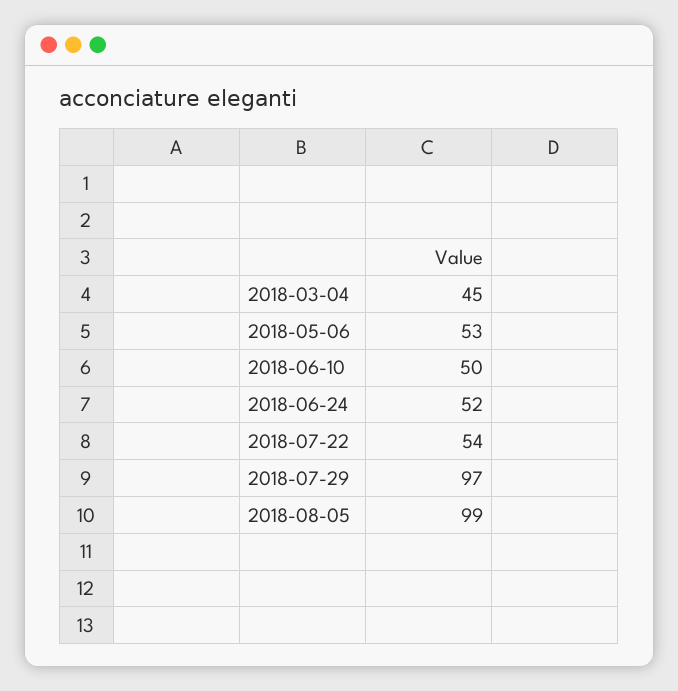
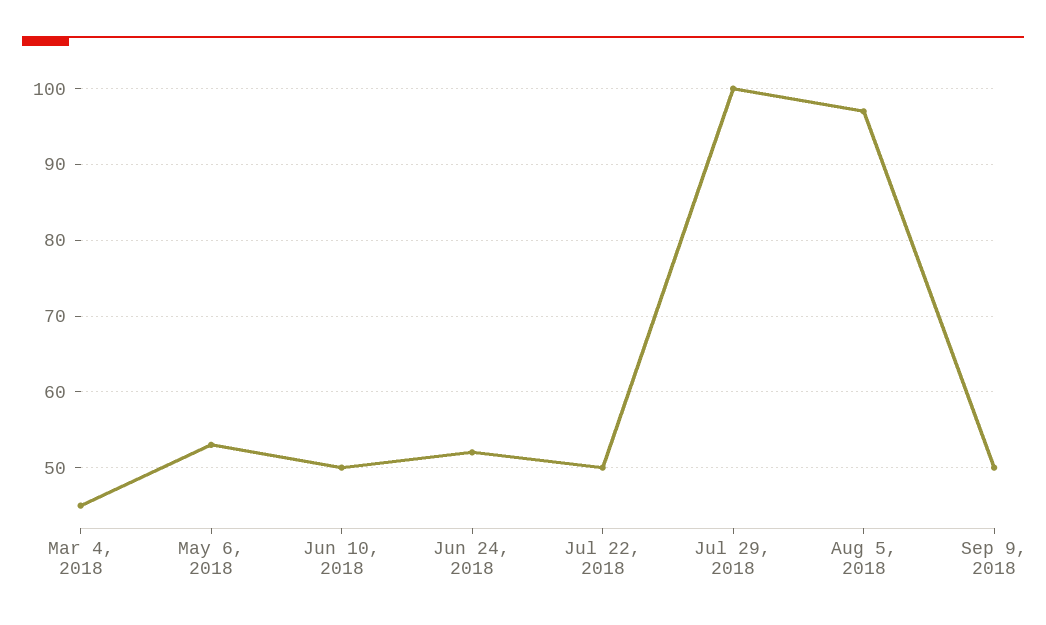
2018-07-22: 54 -> 50
2018-07-29: 97 -> 100
2018-08-05: 99 -> 97
Sep 9, 2018: none -> 50

